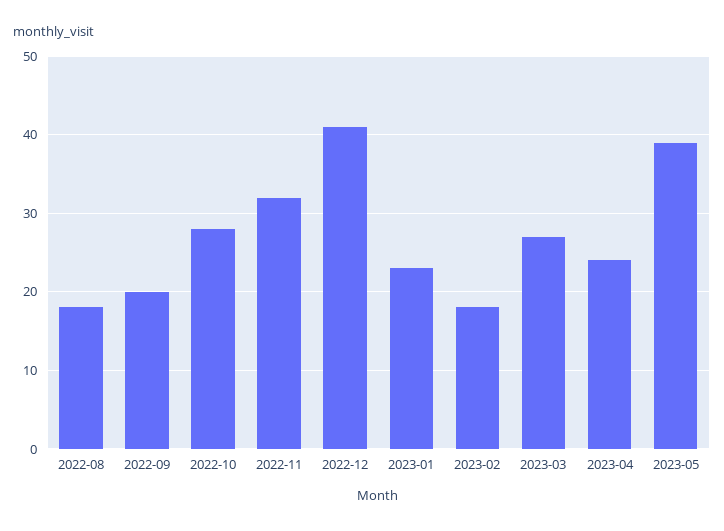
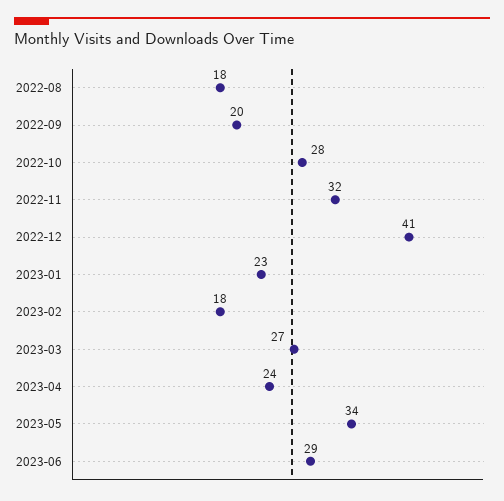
2023-05: 39 -> 34
2023-06: none -> 29

